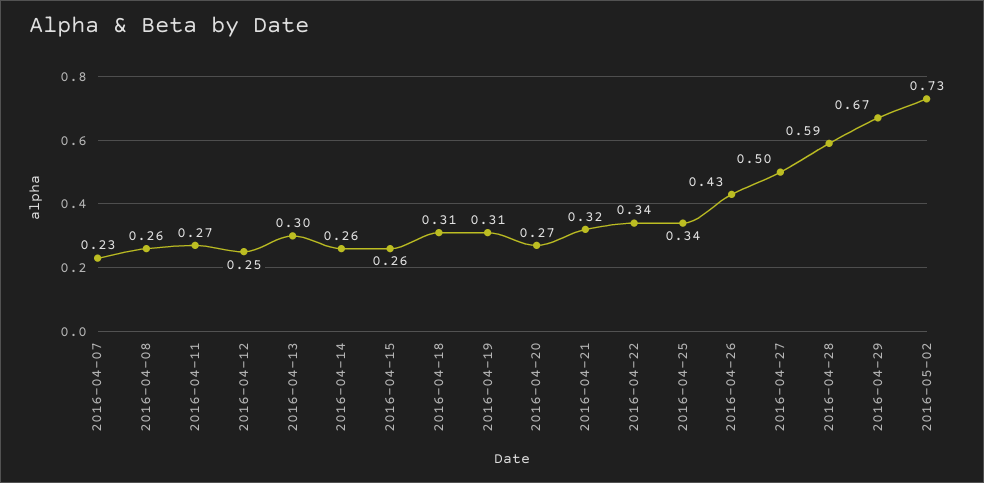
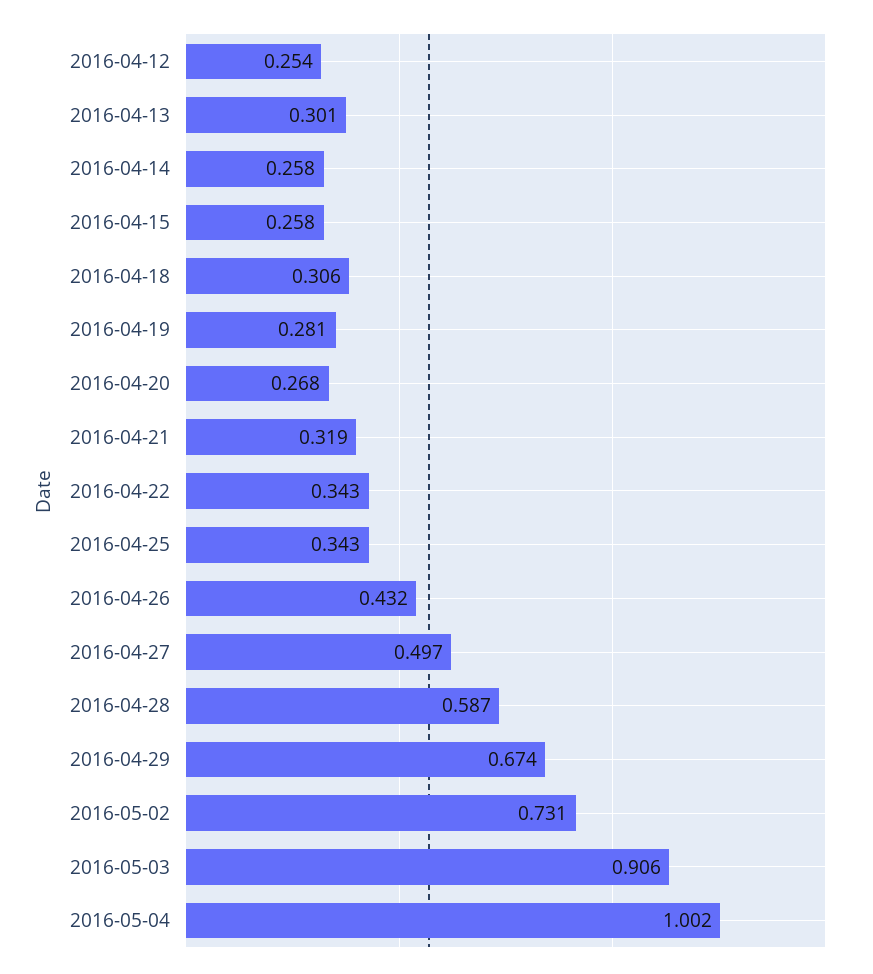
2016-04-07: 0.23 -> none
2016-04-08: 0.26 -> none
2016-04-11: 0.27 -> none
2016-04-19: 0.31 -> 0.281
2016-05-03: none -> 0.906
2016-05-04: none -> 1.002

